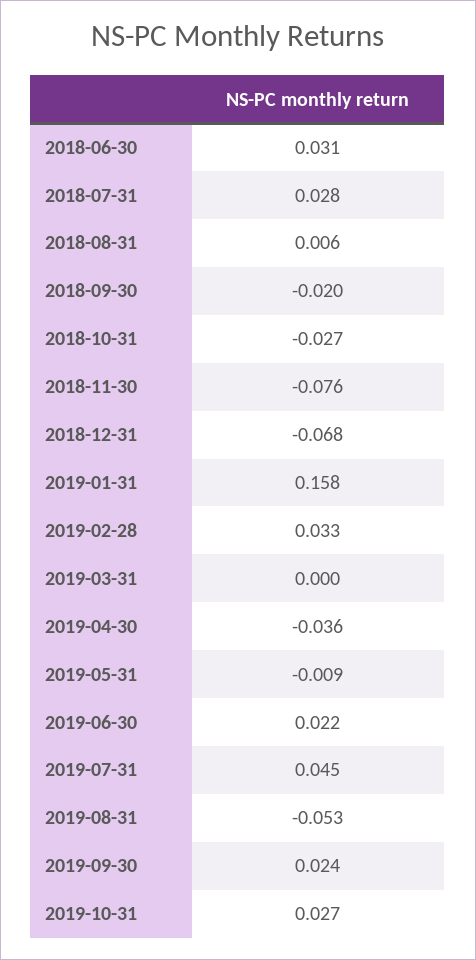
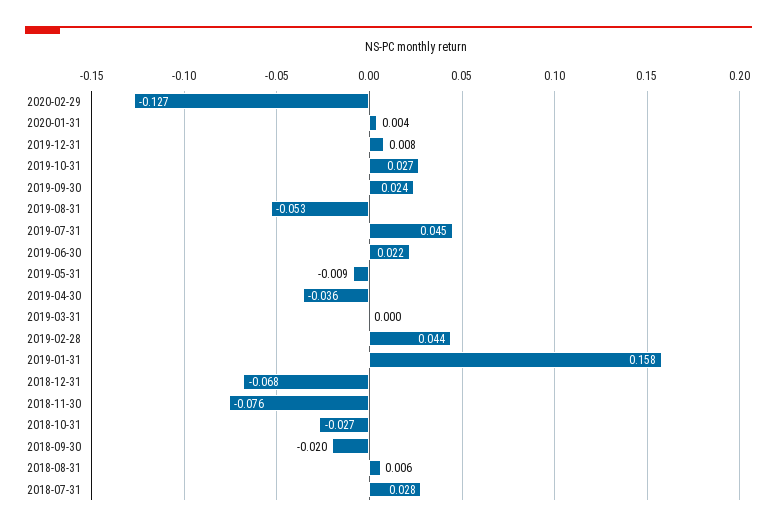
2018-06-30: 0.031 -> none
2019-02-28: 0.033 -> 0.044
2020-02-29: none -> -0.127
2020-01-31: none -> 0.004
2019-12-31: none -> 0.008

